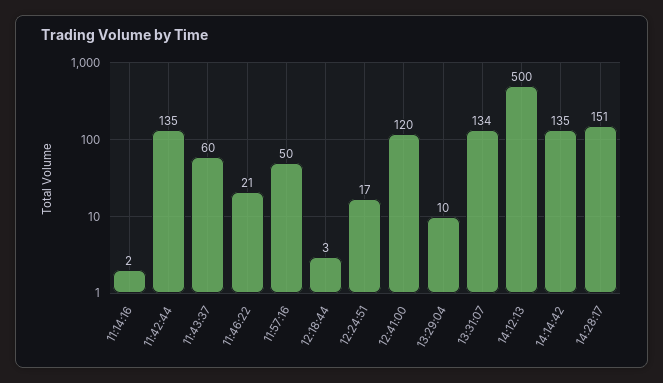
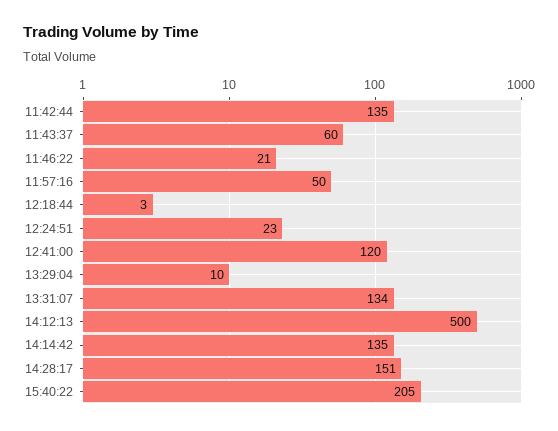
11:14:16: 2 -> none
12:24:51: 17 -> 23
15:40:22: none -> 205

